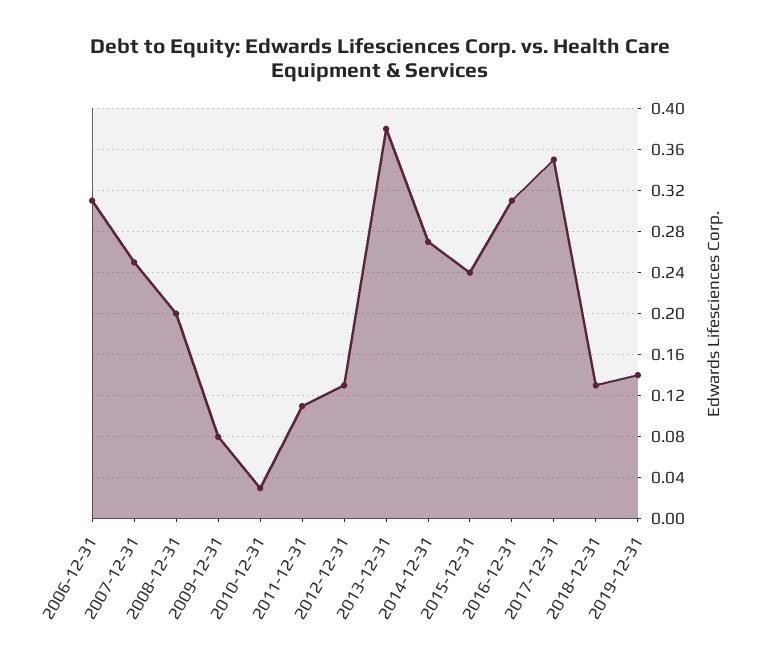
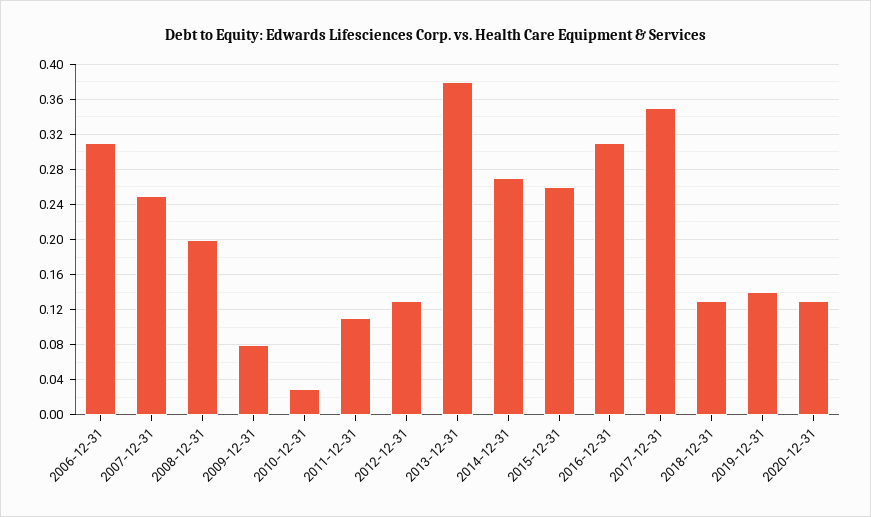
2015-12-31: 0.24 -> 0.26
2020-12-31: none -> 0.13

